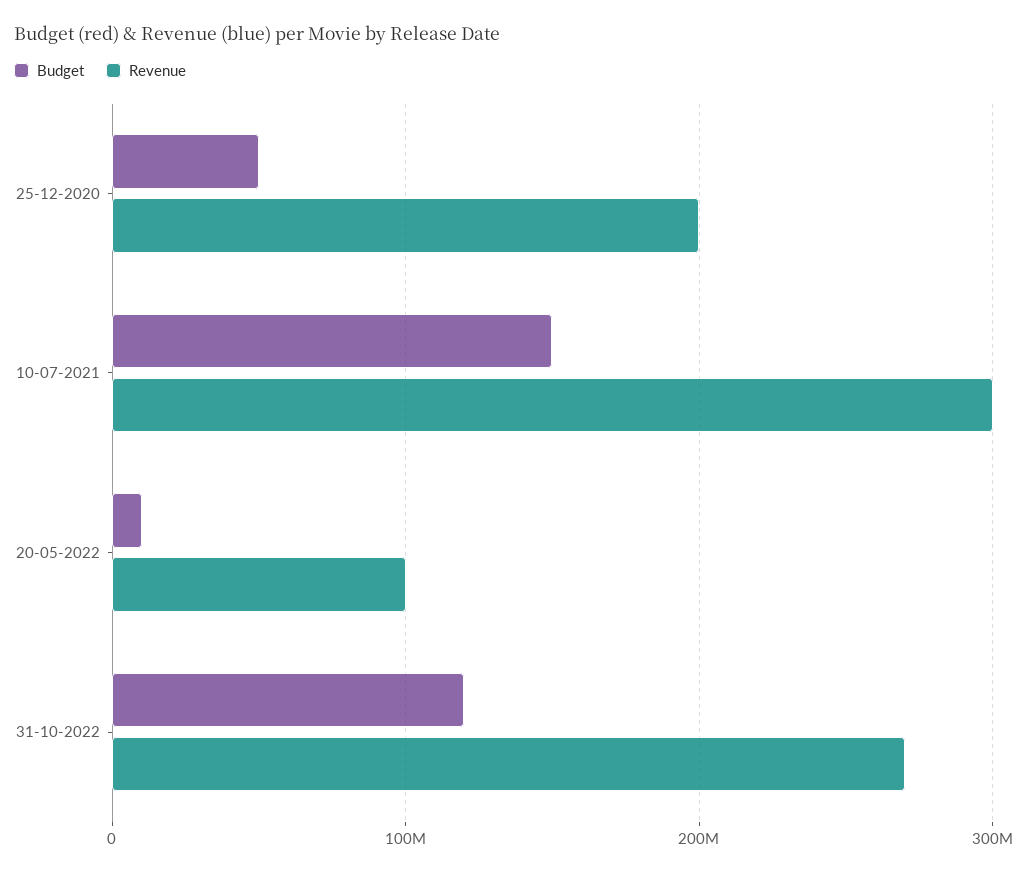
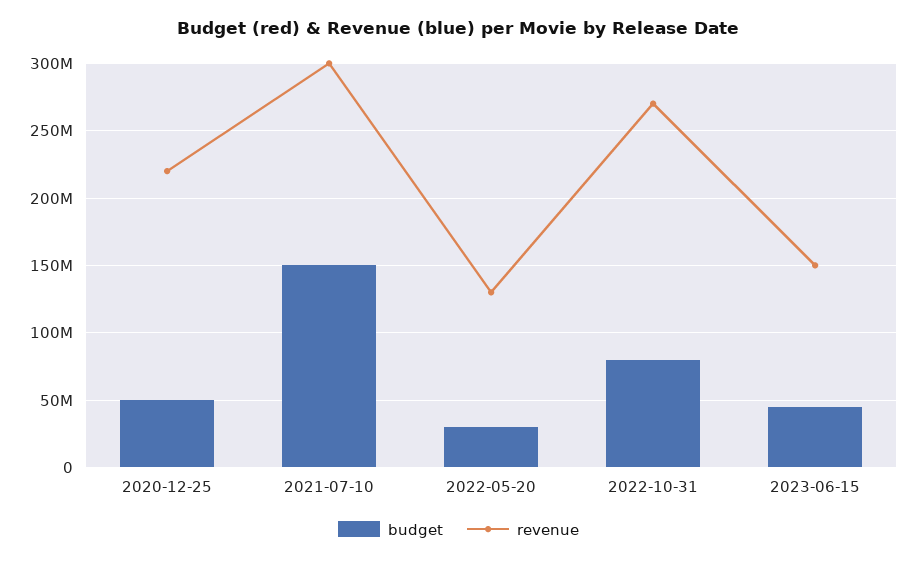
Revenue, 25-12-2020: 200000000 -> 220000000
Budget, 20-05-2022: 10000000 -> 30000000
Revenue, 20-05-2022: 100000000 -> 130000000
Budget, 31-10-2022: 120000000 -> 80000000
Budget, 2023-06-15: none -> 45000000
Revenue, 2023-06-15: none -> 150000000

